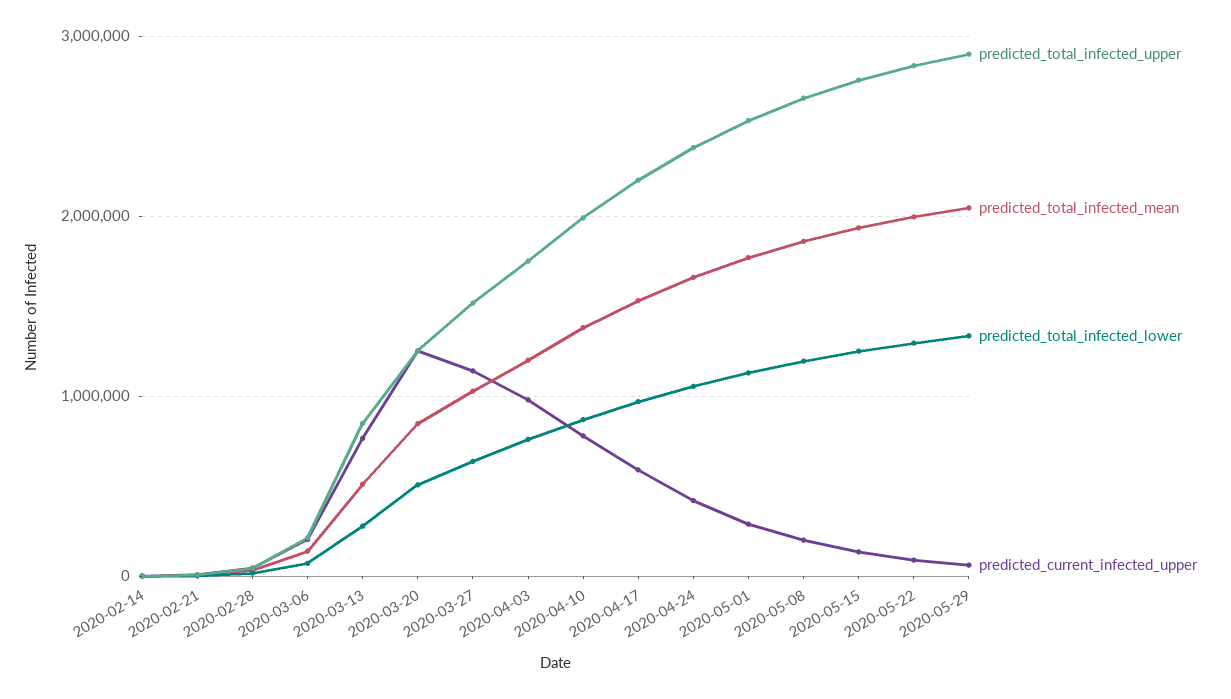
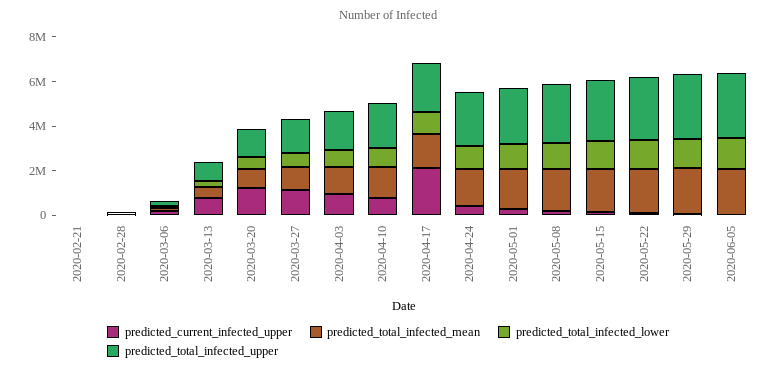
predicted_total_infected_upper, 2020-02-14: 0 -> none
predicted_total_infected_mean, 2020-02-14: 0 -> none
predicted_total_infected_lower, 2020-02-14: 0 -> none
predicted_current_infected_upper, 2020-02-14: 0 -> none
predicted_current_infected_upper, 2020-04-17: 600000 -> 2000000
predicted_current_infected_upper, 2020-06-05: none -> 0
predicted_total_infected_mean, 2020-06-05: none -> 2000000
predicted_total_infected_lower, 2020-06-05: none -> 1500000
predicted_total_infected_upper, 2020-06-05: none -> 3000000

